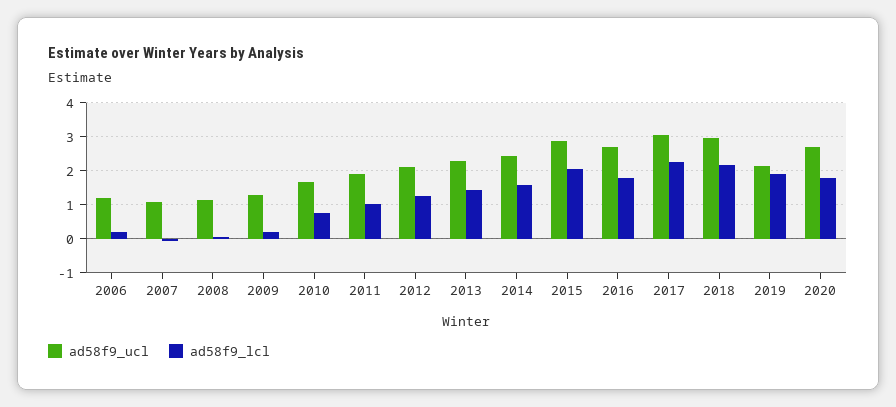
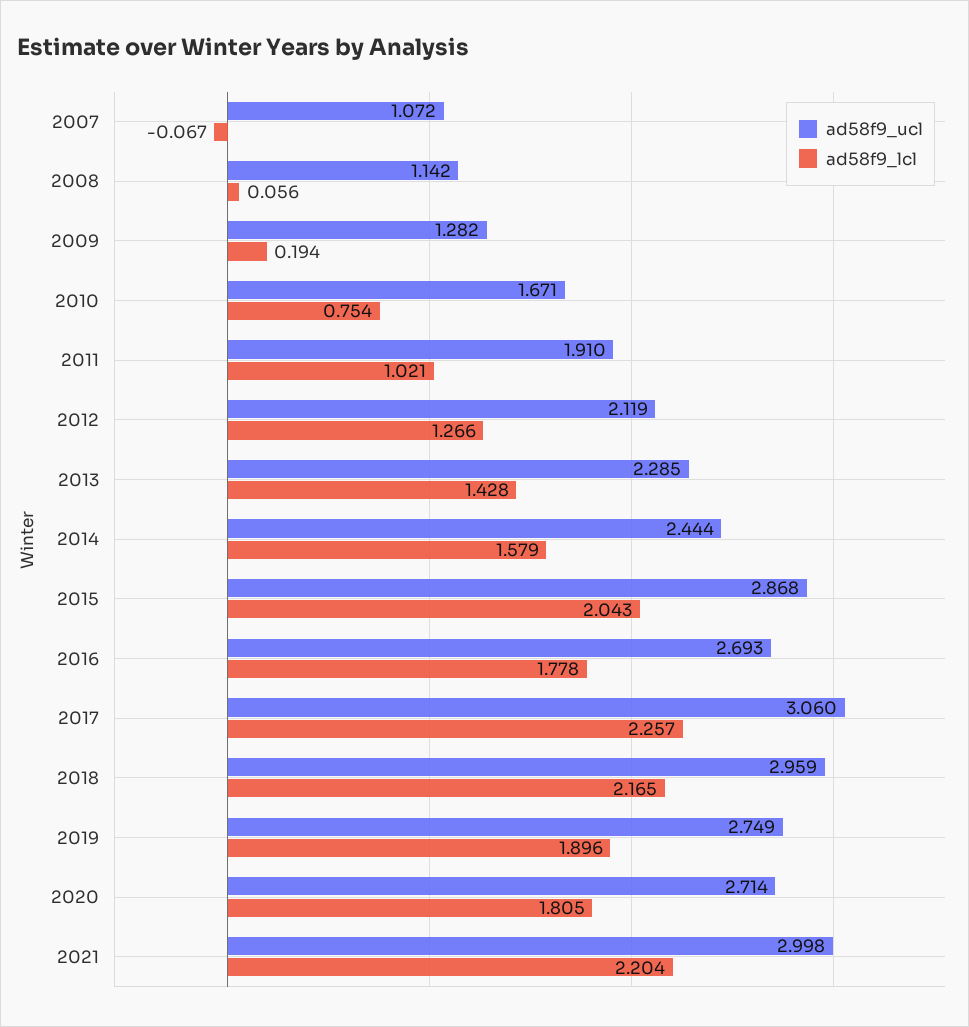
ad58f9_ucl, 2006: 1.2 -> none
ad58f9_lcl, 2006: 0.2 -> none
ad58f9_ucl, 2019: 2.2 -> 2.749
ad58f9_ucl, 2021: none -> 2.998
ad58f9_lcl, 2021: none -> 2.204

